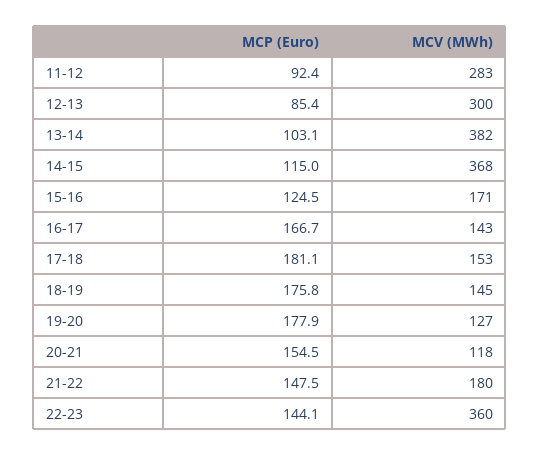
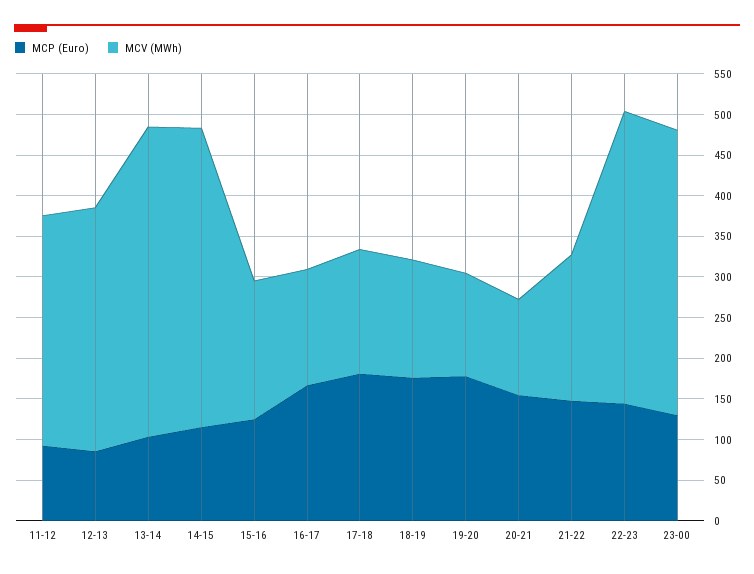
MCP (Euro), 23-00: none -> 130
MCV (MWh), 23-00: none -> 350

